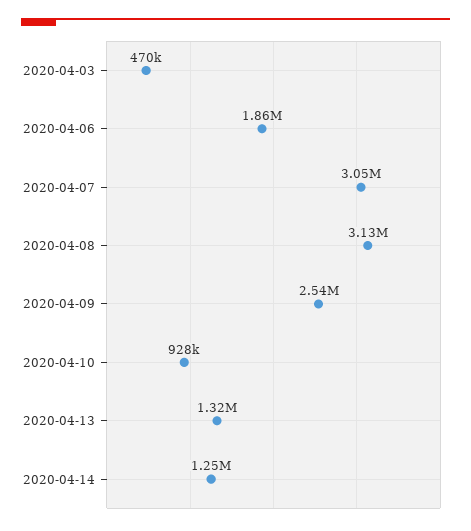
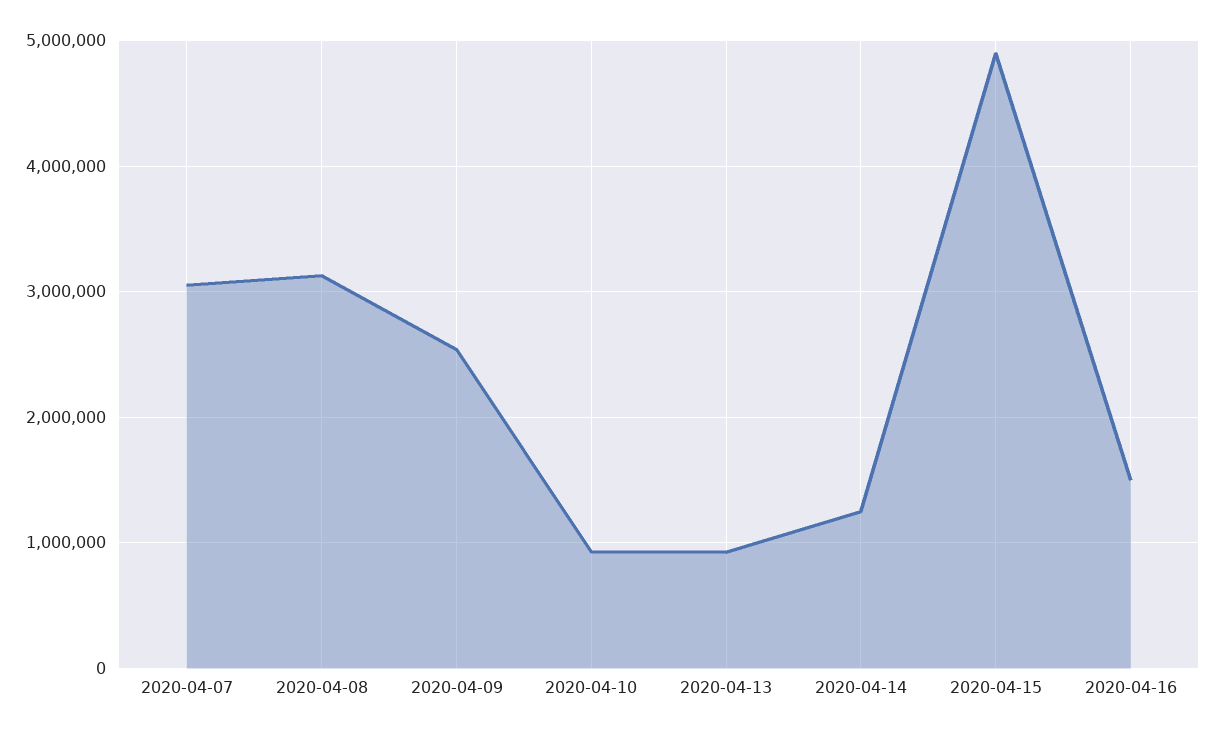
2020-04-03: 470000 -> none
2020-04-06: 1860000 -> none
2020-04-13: 1320000 -> 900000
2020-04-15: none -> 4900000
2020-04-16: none -> 1500000

